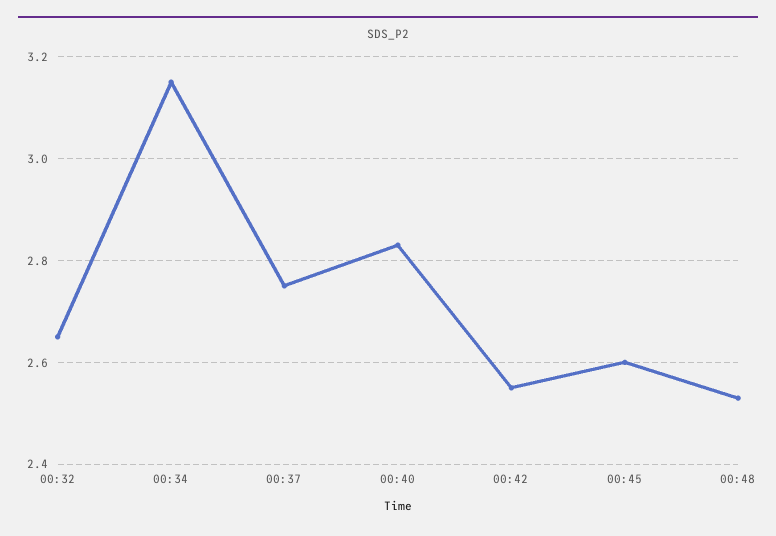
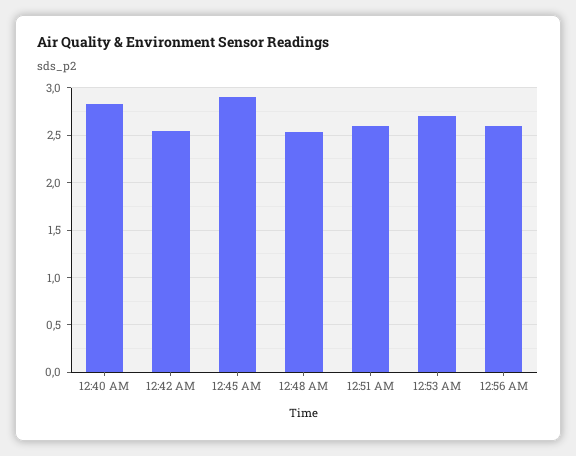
00:32: 2.65 -> none
00:34: 3.15 -> none
00:37: 2.75 -> none
00:45: 2.6 -> 2.9
12:51 AM: none -> 2.6
12:53 AM: none -> 2.7
12:56 AM: none -> 2.6

